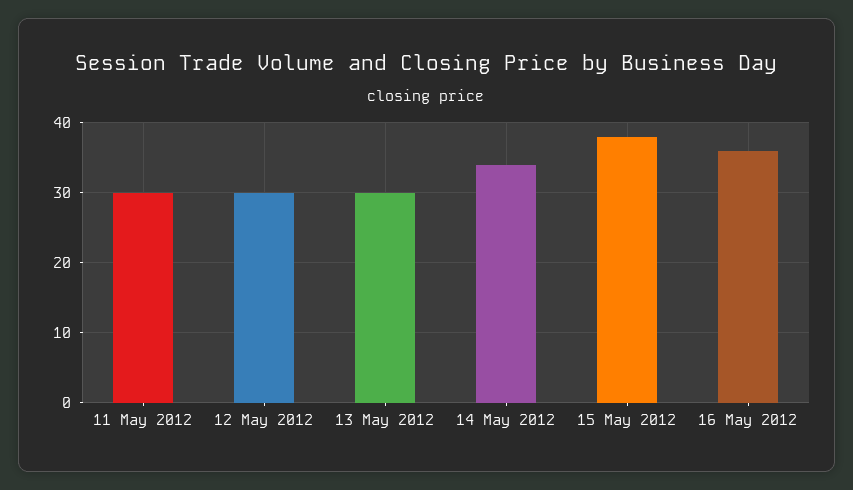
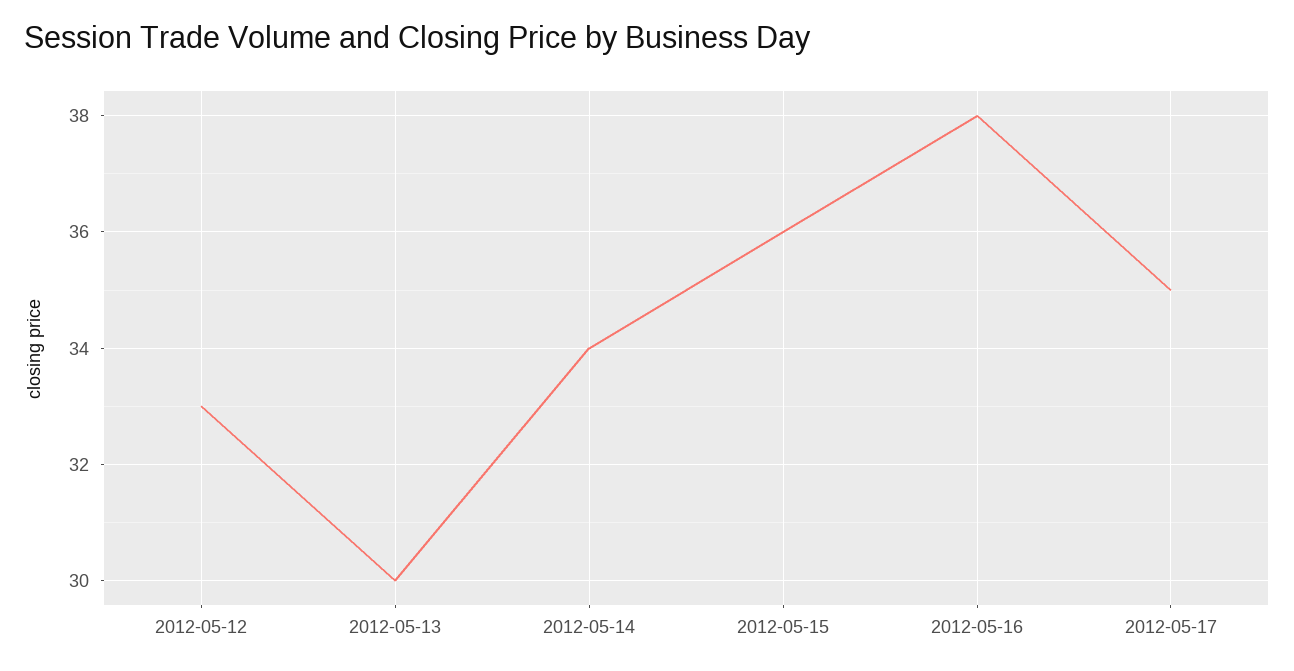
11 May 2012: 30 -> none
12 May 2012: 30 -> 33
15 May 2012: 38 -> 36
16 May 2012: 36 -> 38
2012-05-17: none -> 35

